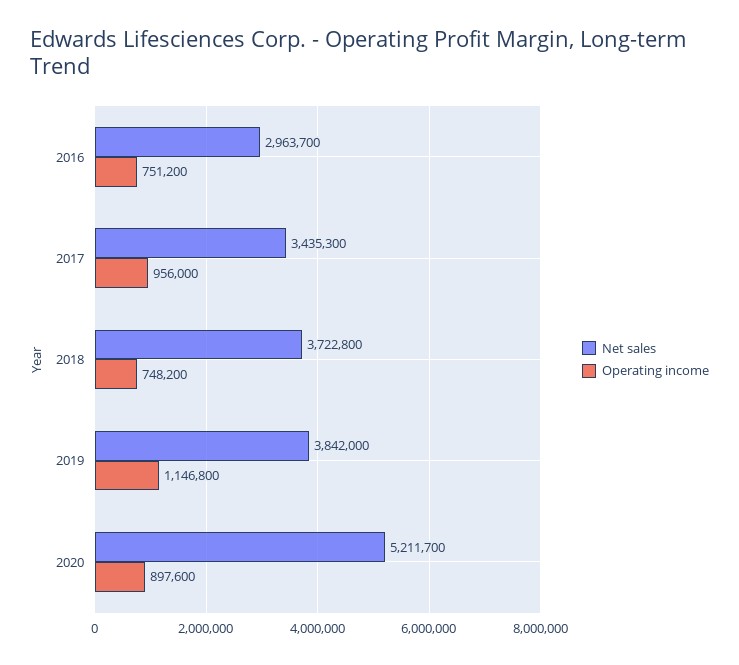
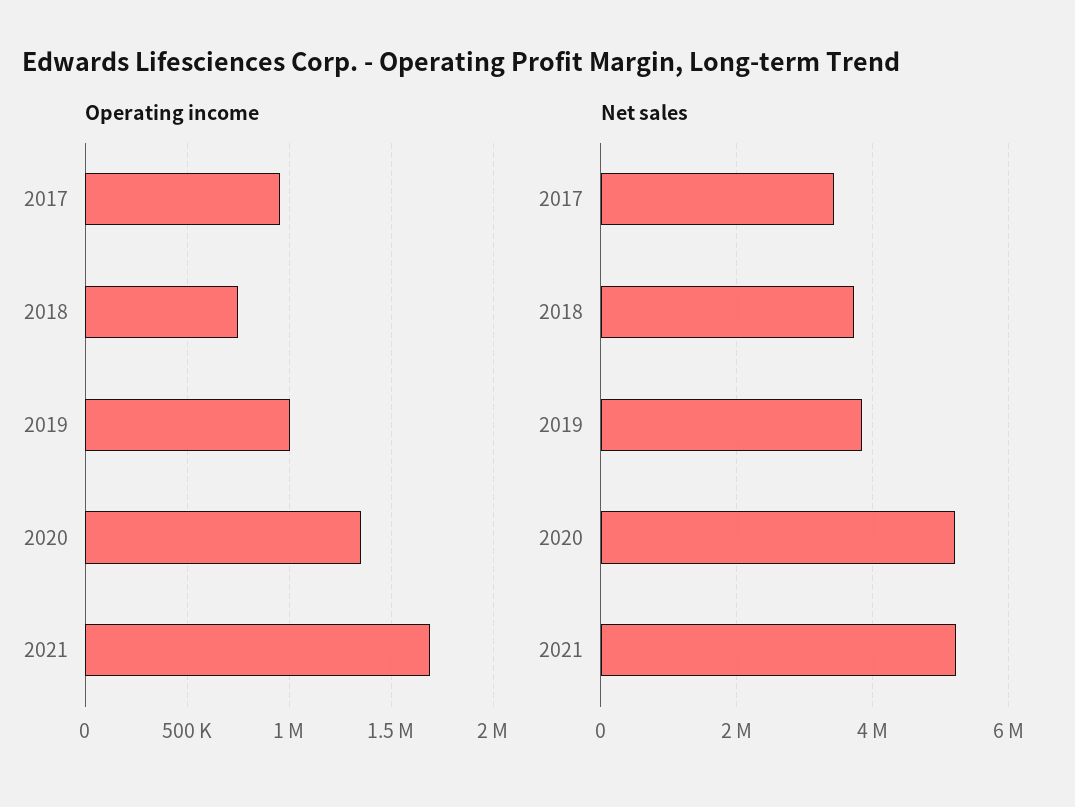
Net sales, 2016: 2963700 -> none
Operating income, 2016: 751200 -> none
Operating income, 2019: 1146800 -> 1000000
Operating income, 2020: 897600 -> 1350000
Operating income, 2021: none -> 1700000
Net sales, 2021: none -> 5200000

